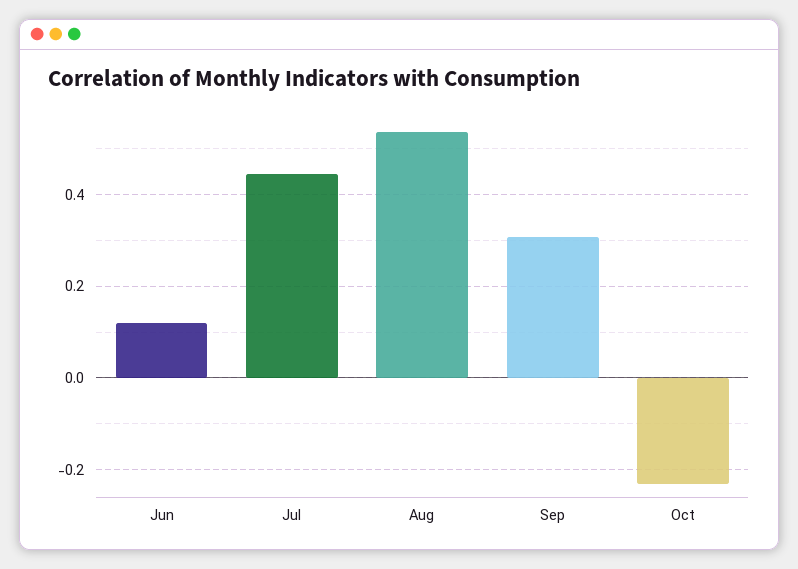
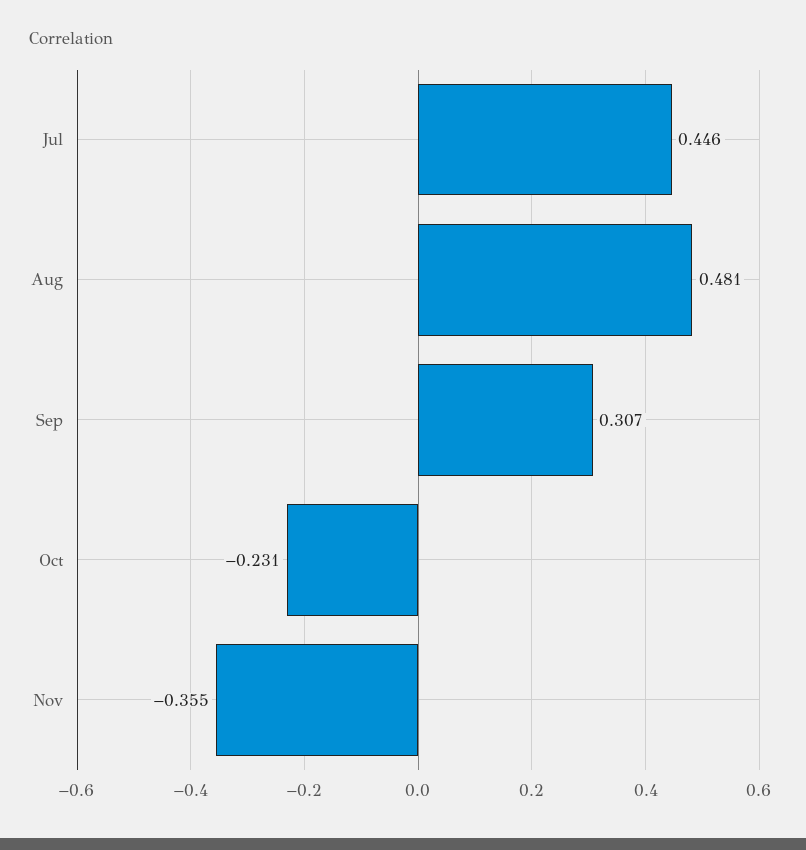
Jun: 0.12 -> none
Aug: 0.54 -> 0.481
Nov: none -> -0.355

